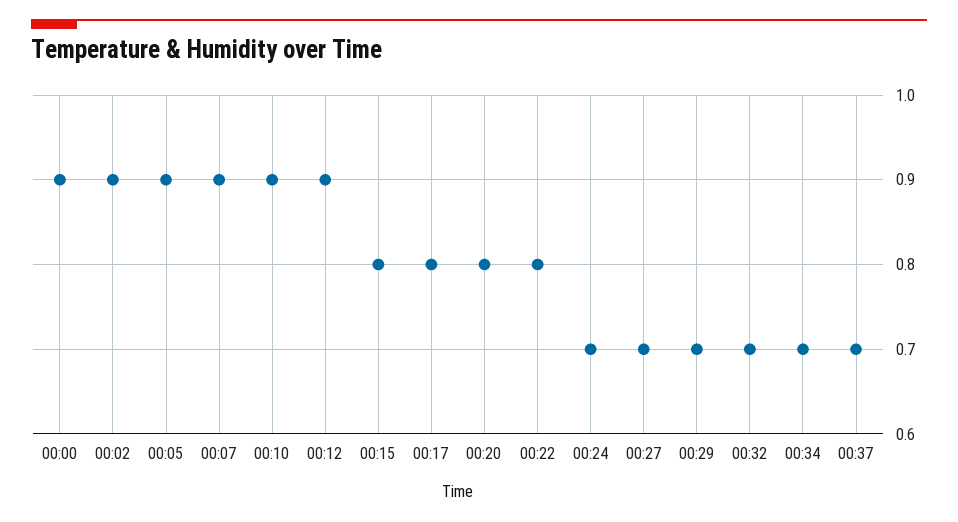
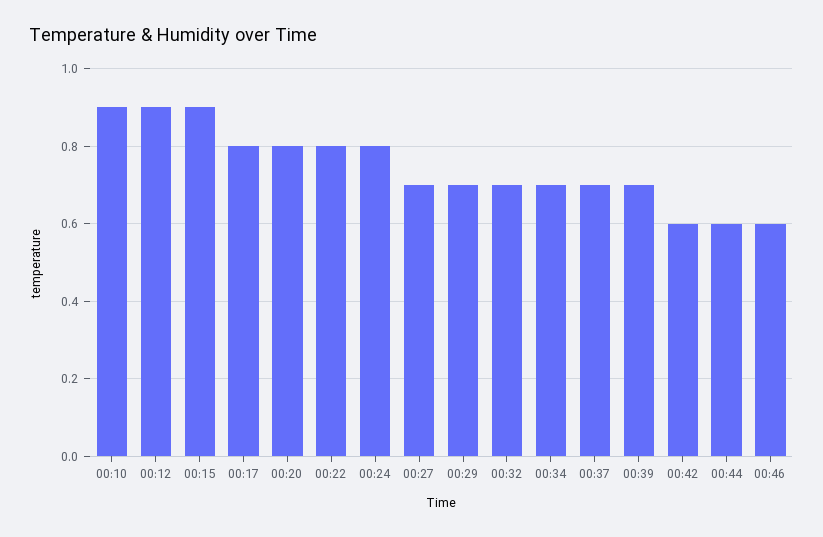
00:00: 0.9 -> none
00:02: 0.9 -> none
00:05: 0.9 -> none
00:07: 0.9 -> none
00:15: 0.8 -> 0.9
00:24: 0.7 -> 0.8
00:39: none -> 0.7
00:42: none -> 0.6
00:44: none -> 0.6
00:46: none -> 0.6

